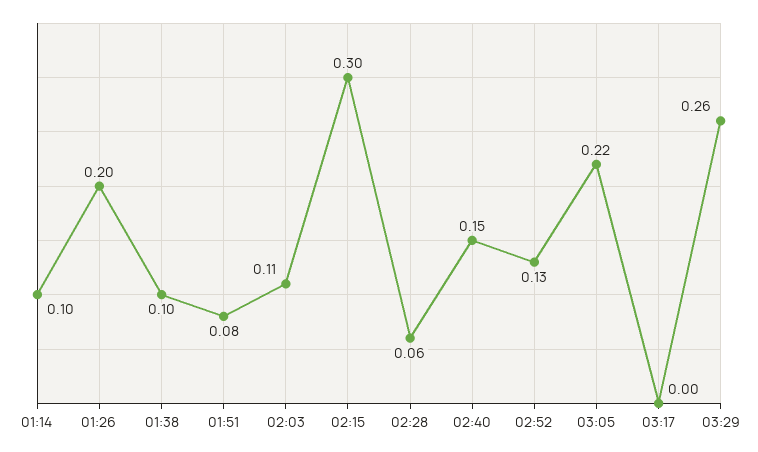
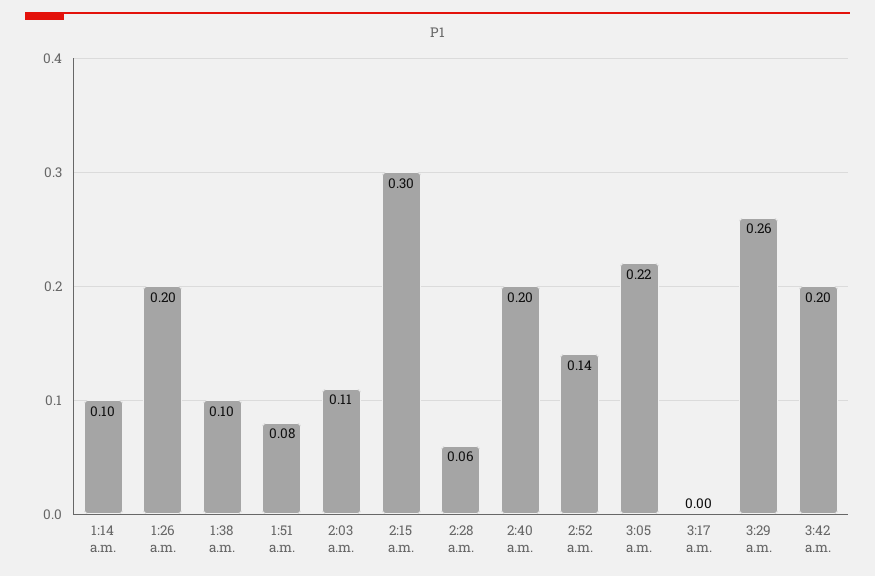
02:40: 0.15 -> 0.2
02:52: 0.13 -> 0.14
3:42 a.m.: none -> 0.2

